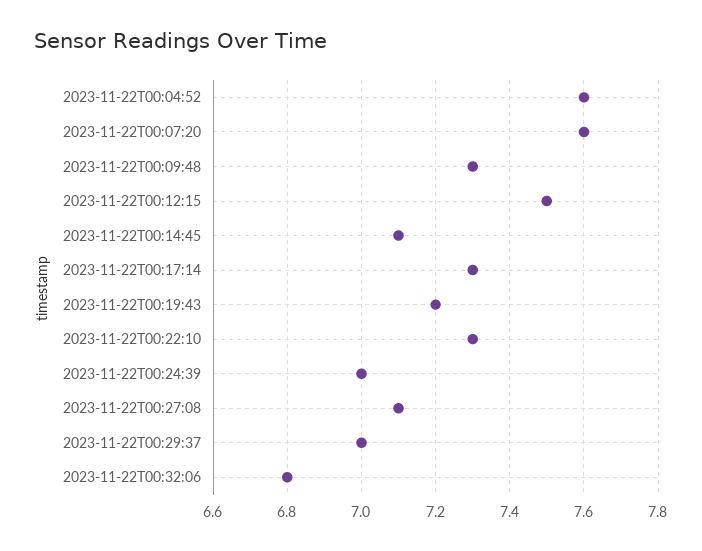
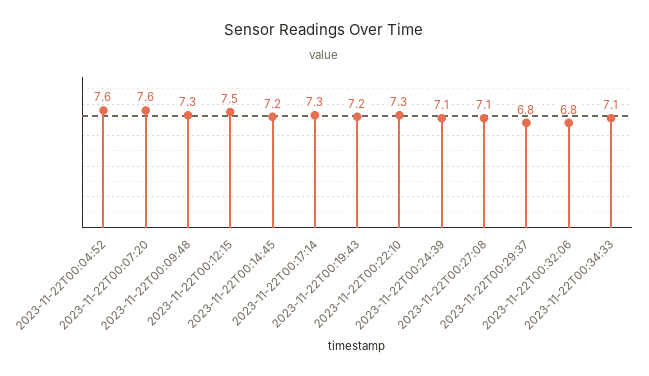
2023-11-22T00:14:45: 7.1 -> 7.2
2023-11-22T00:24:39: 7 -> 7.1
2023-11-22T00:29:37: 7 -> 6.8
2023-11-22T00:34:33: none -> 7.1

